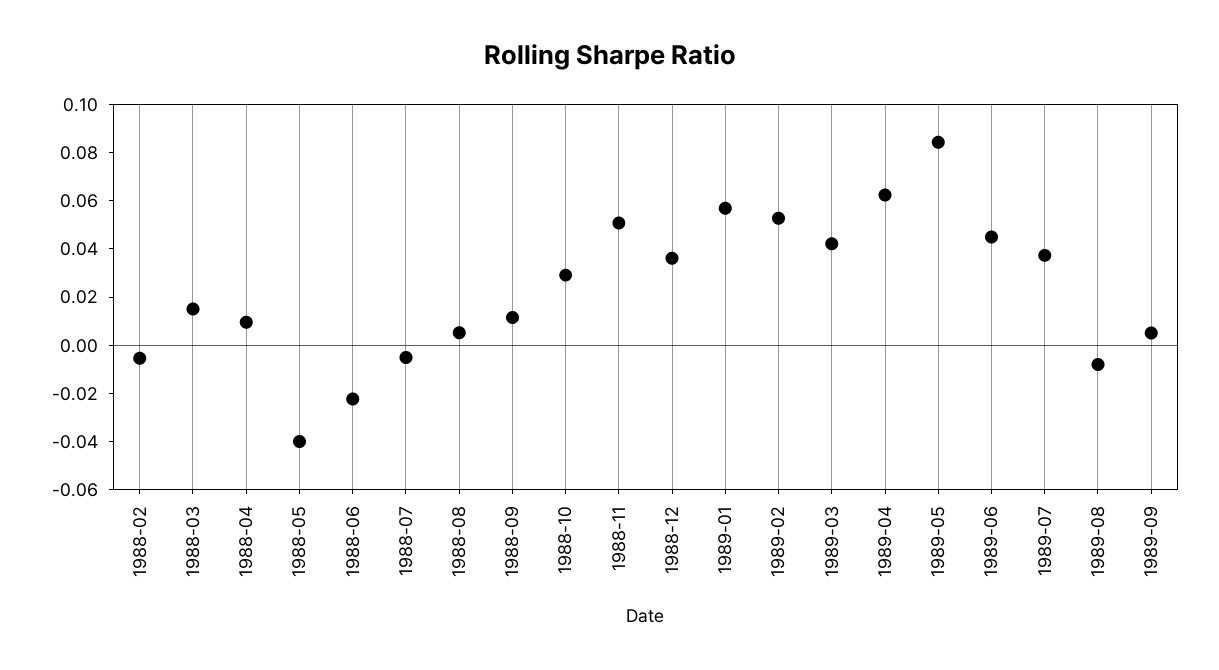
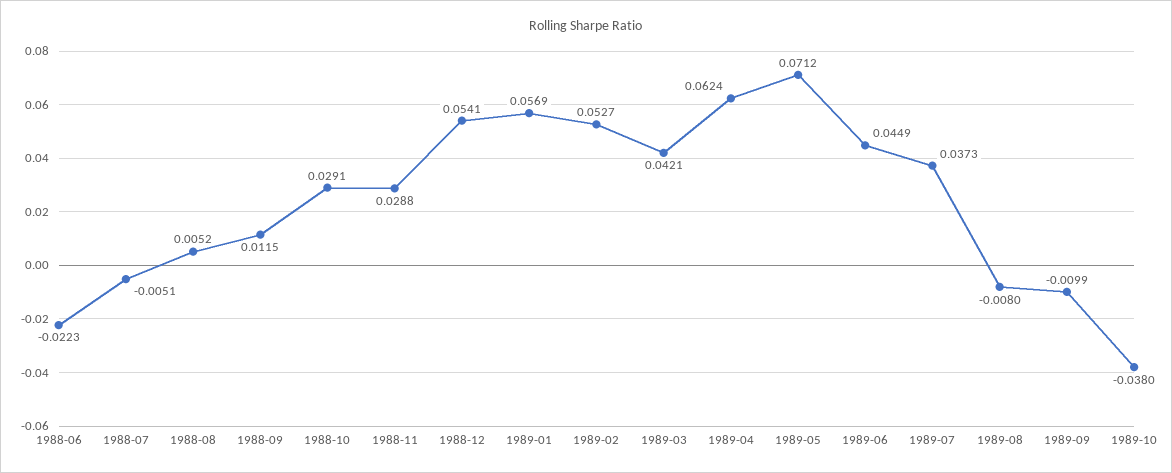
1988-02: -0.005 -> none
1988-03: 0.015 -> none
1988-04: 0.01 -> none
1988-05: -0.04 -> none
1988-11: 0.05 -> 0.0288
1988-12: 0.035 -> 0.0541
1989-05: 0.085 -> 0.0712
1989-09: 0.005 -> -0.0099
1989-10: none -> -0.038

